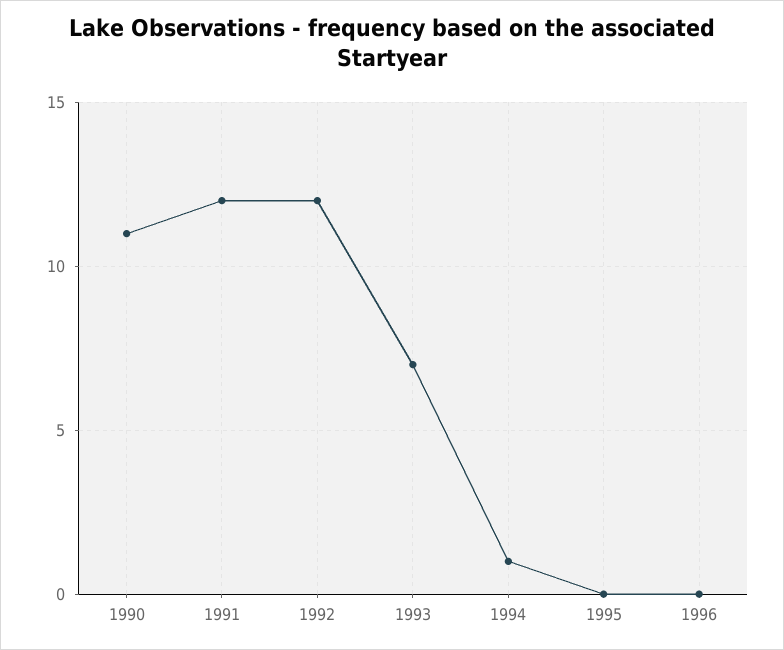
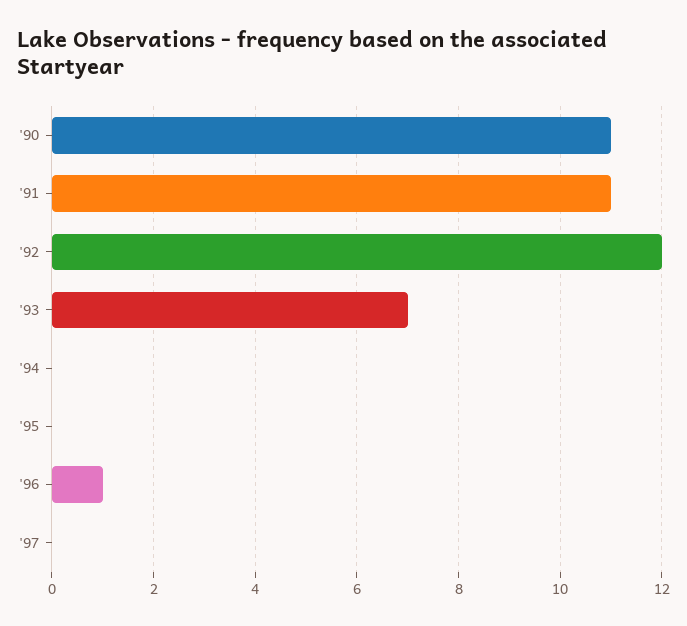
1991: 12 -> 11
1994: 1 -> 0
1996: 0 -> 1
'97: none -> 0

